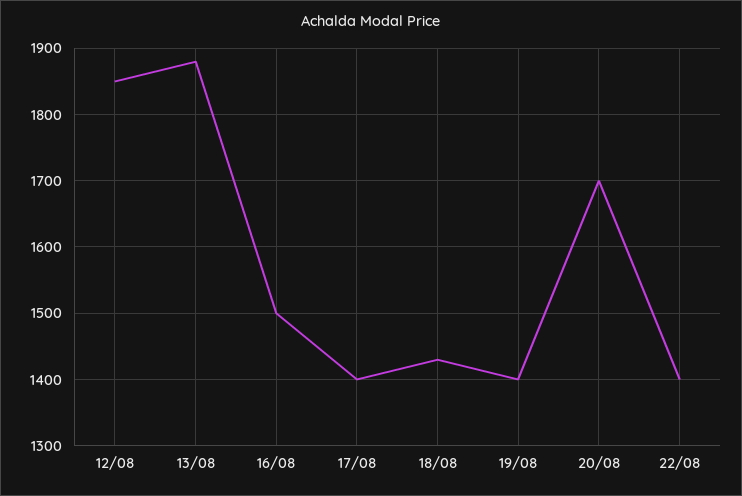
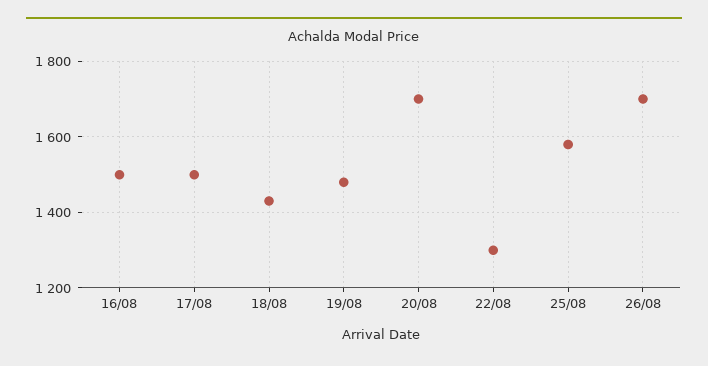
12/08: 1850 -> none
13/08: 1880 -> none
17/08: 1400 -> 1500
19/08: 1400 -> 1480
22/08: 1400 -> 1300
25/08: none -> 1580
26/08: none -> 1700

